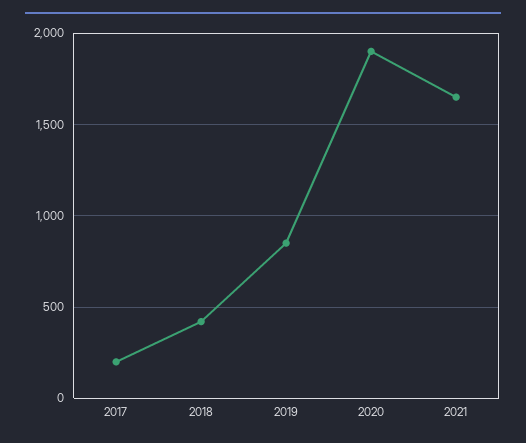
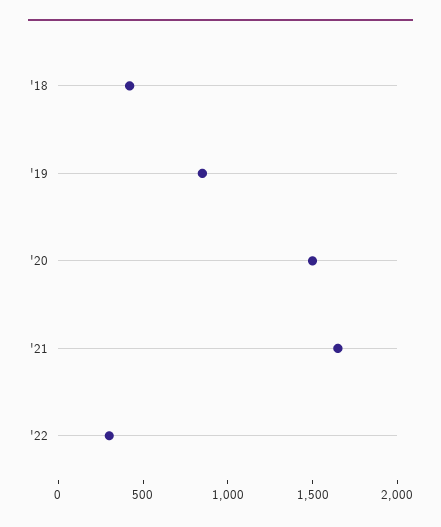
2017: 200 -> none
2020: 1900 -> 1500
'22: none -> 300

